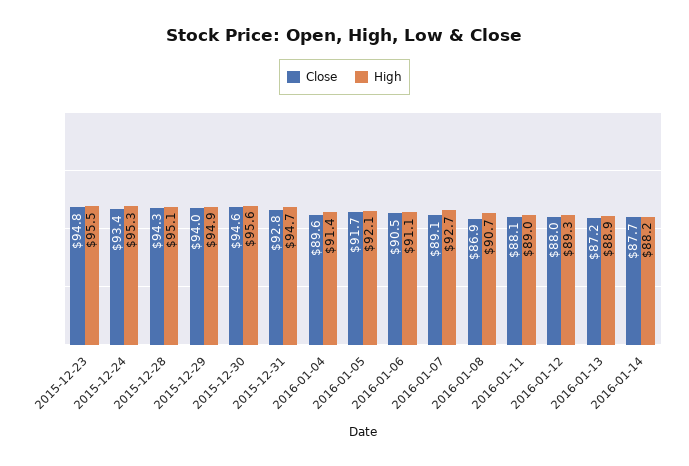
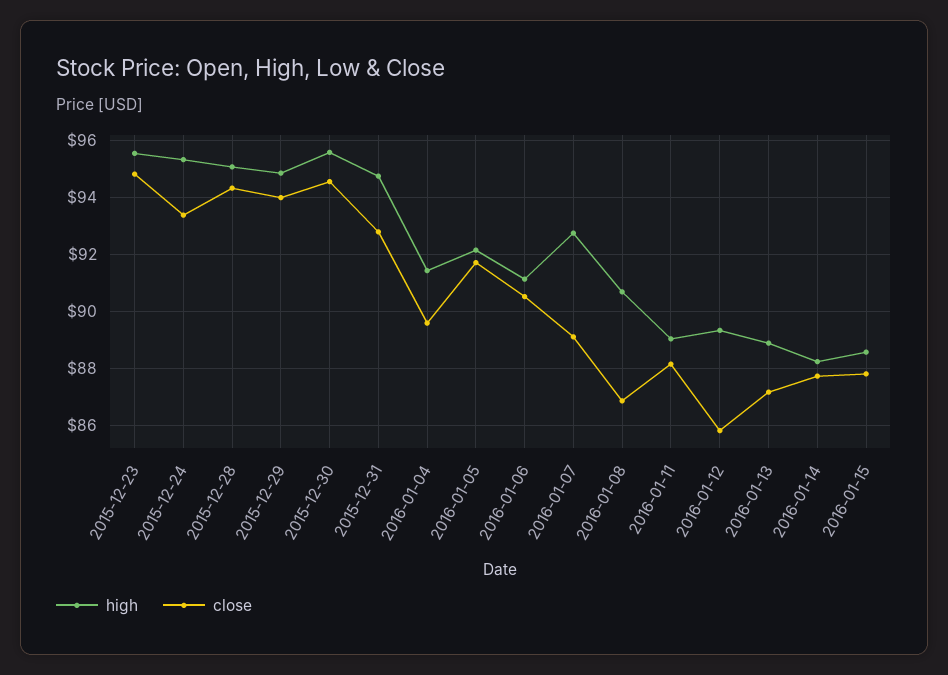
Close, 2016-01-12: 88 -> 85.75
High, 2016-01-15: none -> 88.5
Close, 2016-01-15: none -> 87.75

